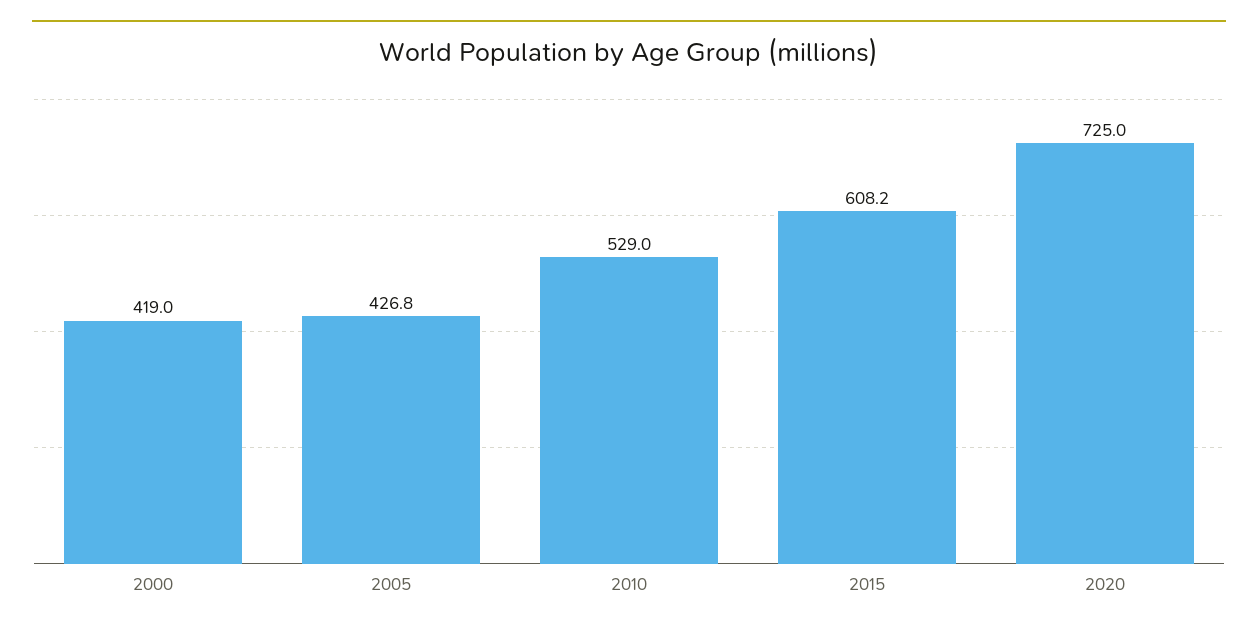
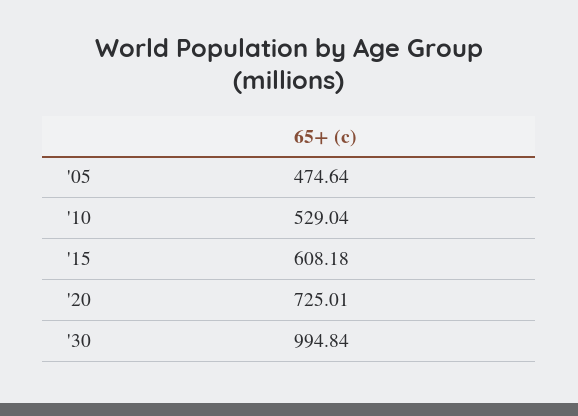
2000: 419 -> none
2005: 426.8 -> 474.64
'30: none -> 994.84

